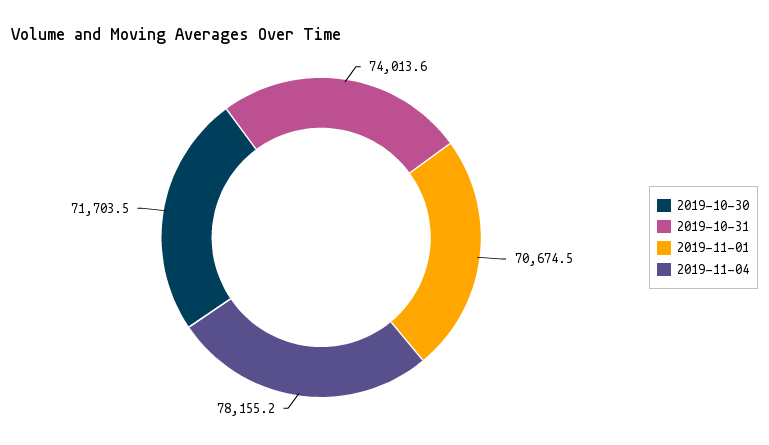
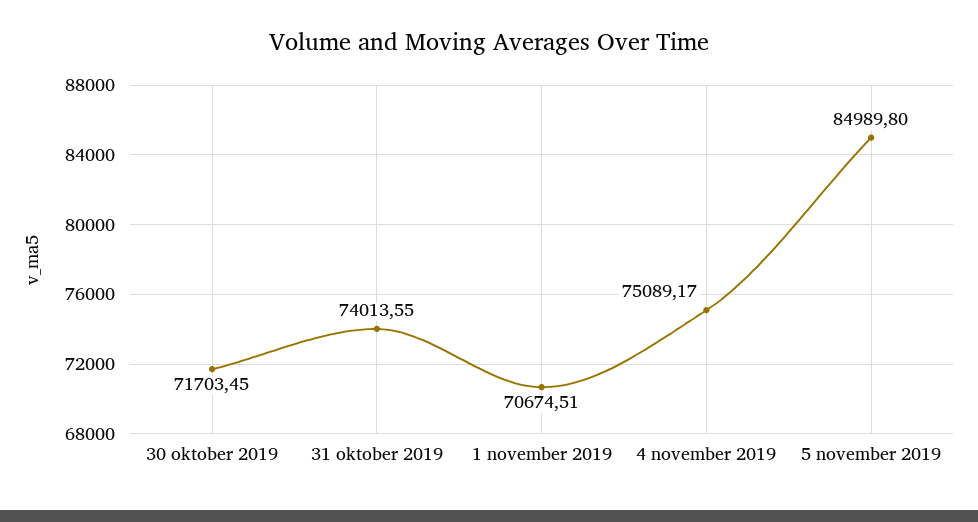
2019-11-04: 78155.2 -> 75089.17
5 november 2019: none -> 84989.8

